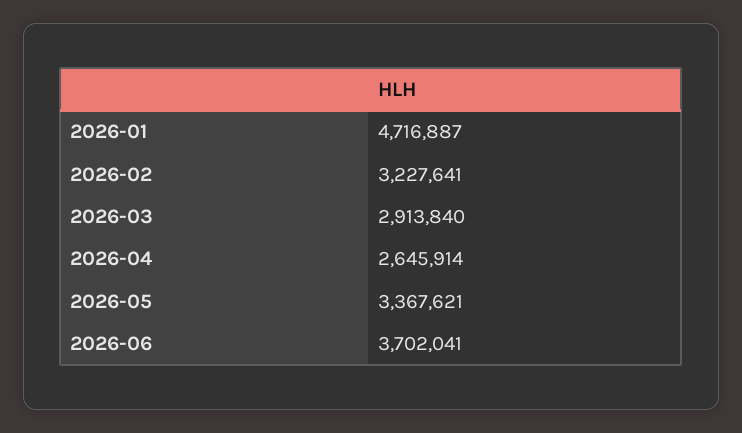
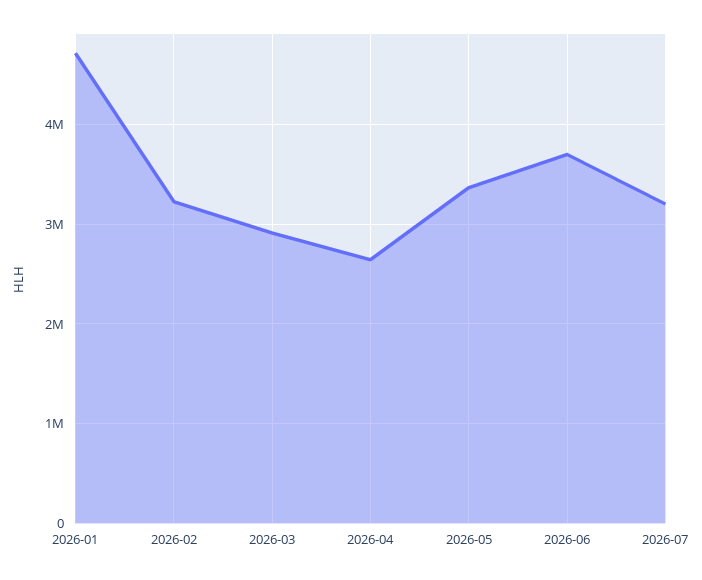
2026-07: none -> 3200000

